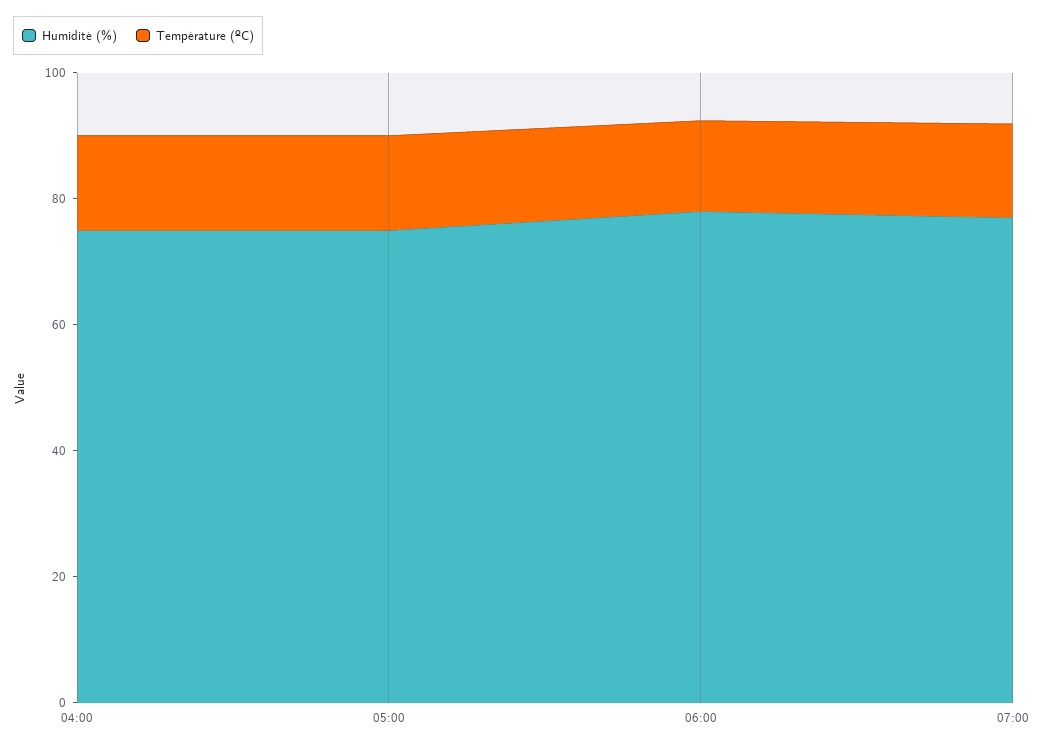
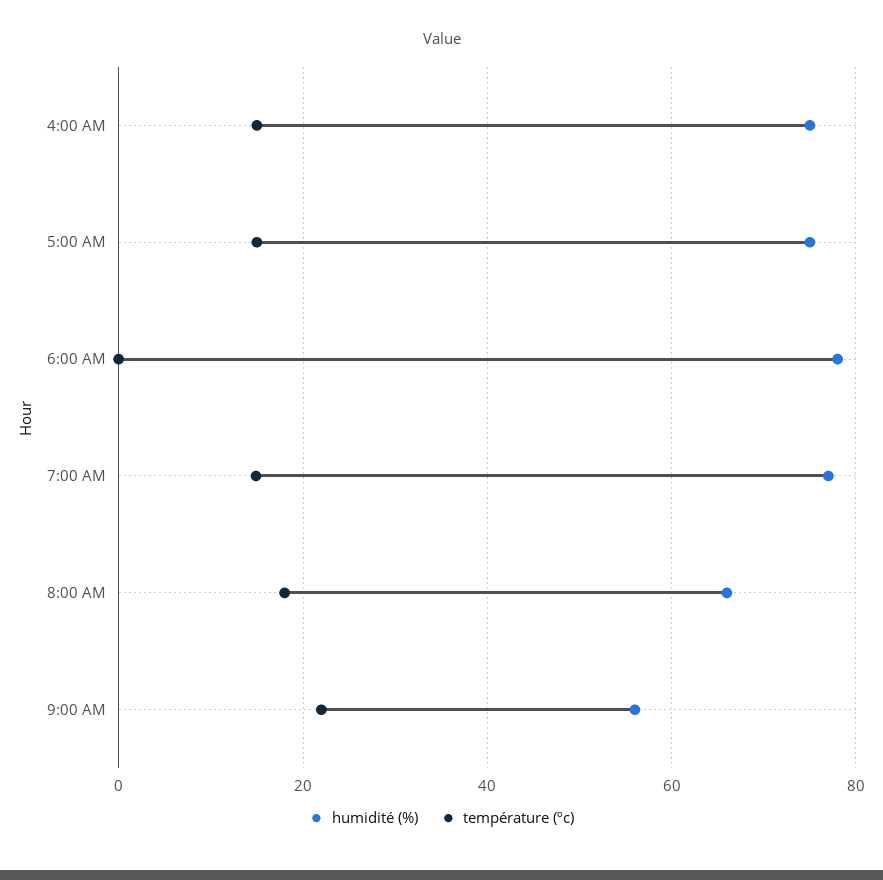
Température (ºC), 06:00: 15 -> 0
Humidité (%), 8:00 AM: none -> 66
Température (ºC), 8:00 AM: none -> 18
Humidité (%), 9:00 AM: none -> 56
Température (ºC), 9:00 AM: none -> 22

